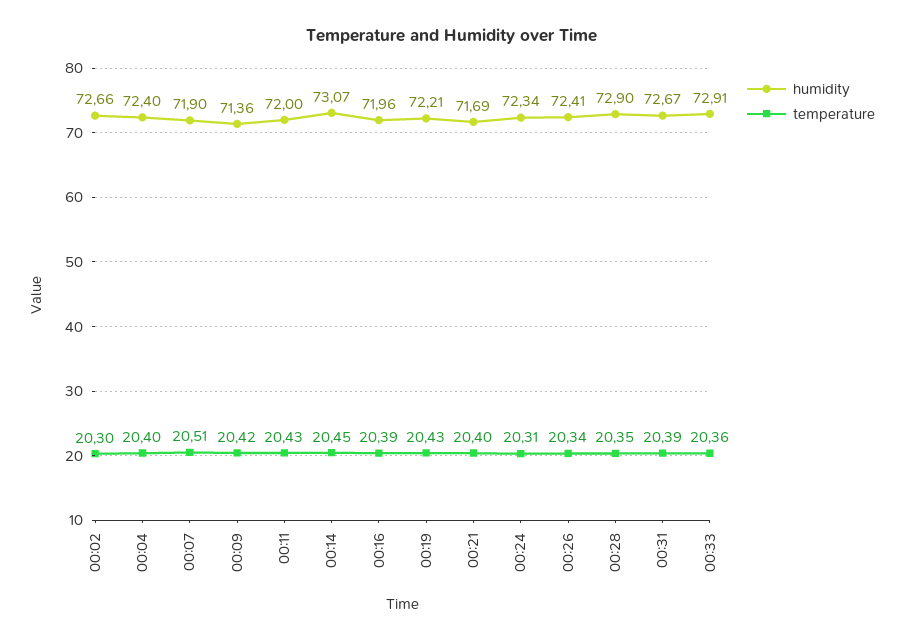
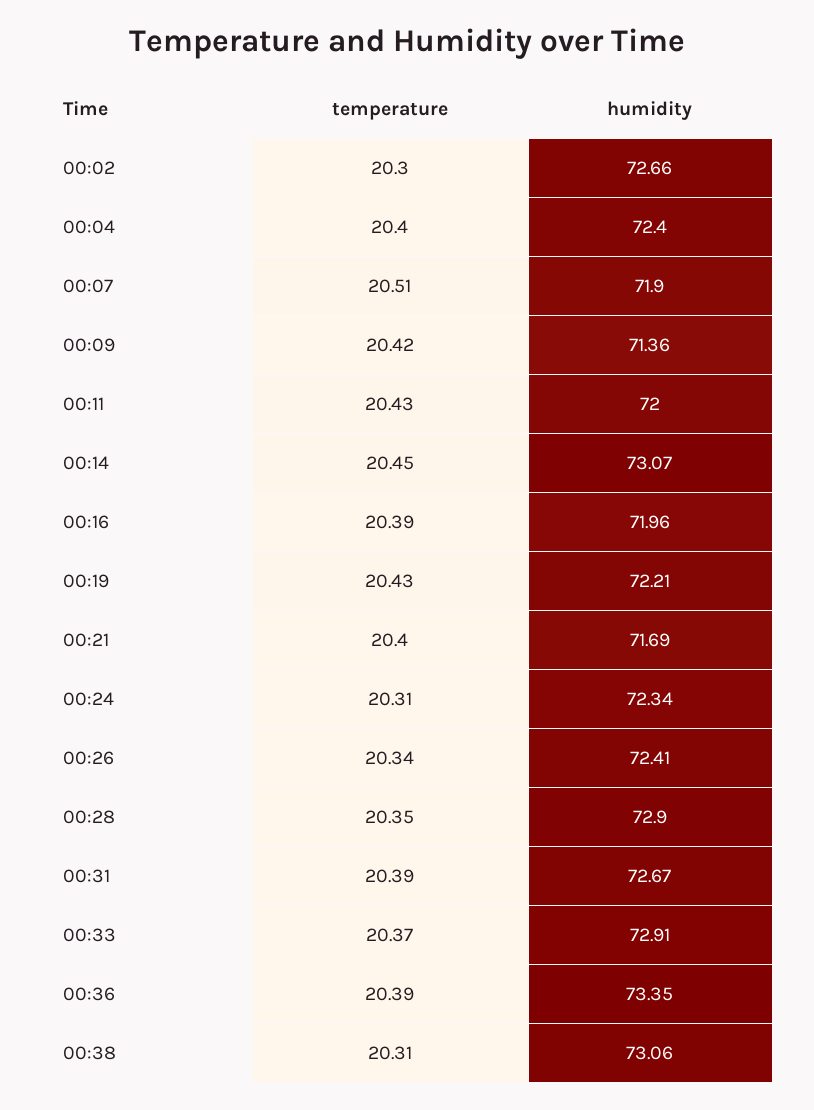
temperature, 00:33: 20.36 -> 20.37
temperature, 00:36: none -> 20.39
humidity, 00:36: none -> 73.35
temperature, 00:38: none -> 20.31
humidity, 00:38: none -> 73.06

